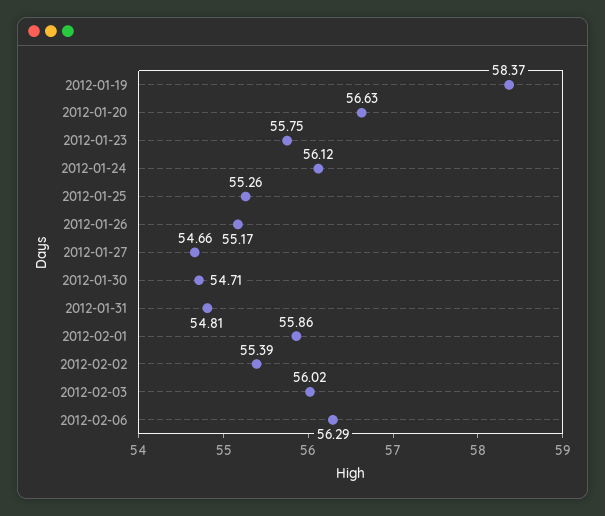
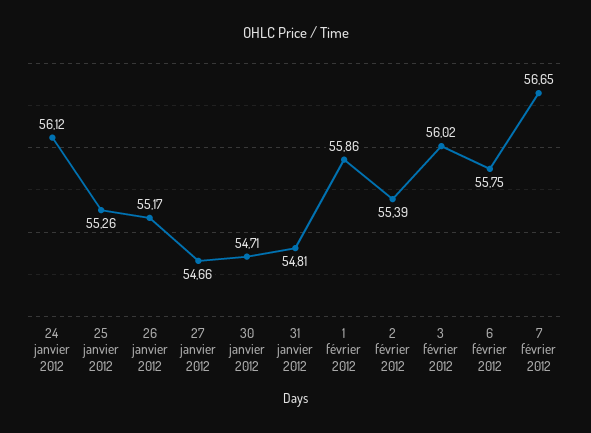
2012-01-19: 58.37 -> none
2012-01-20: 56.63 -> none
2012-01-23: 55.75 -> none
2012-02-06: 56.29 -> 55.75
7 février 2012: none -> 56.65

